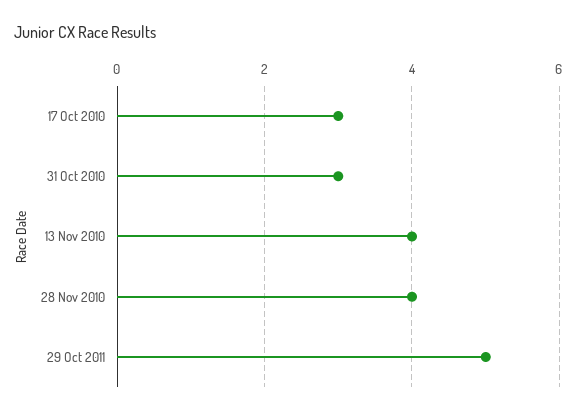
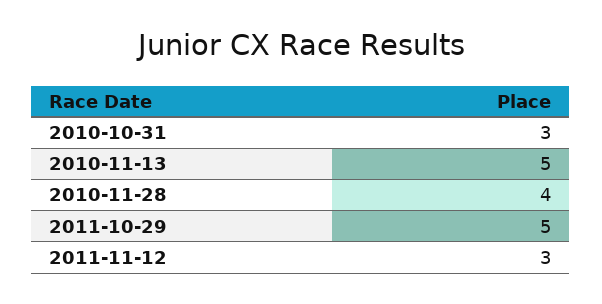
17 Oct 2010: 3 -> none
13 Nov 2010: 4 -> 5
2011-11-12: none -> 3

